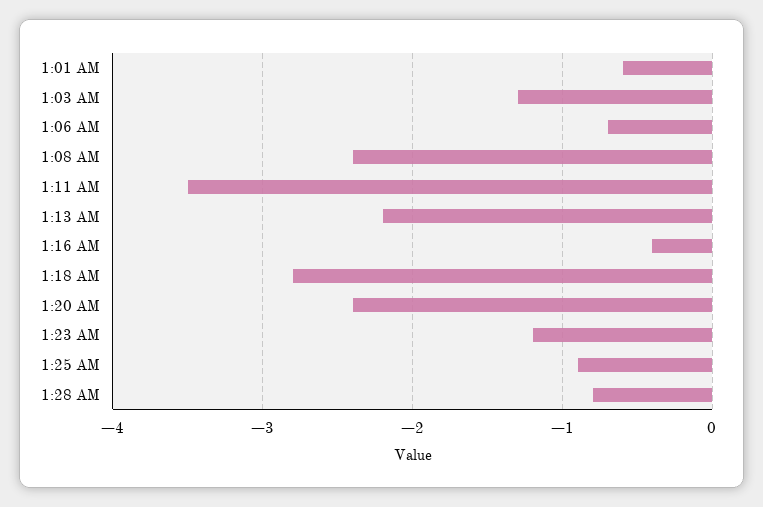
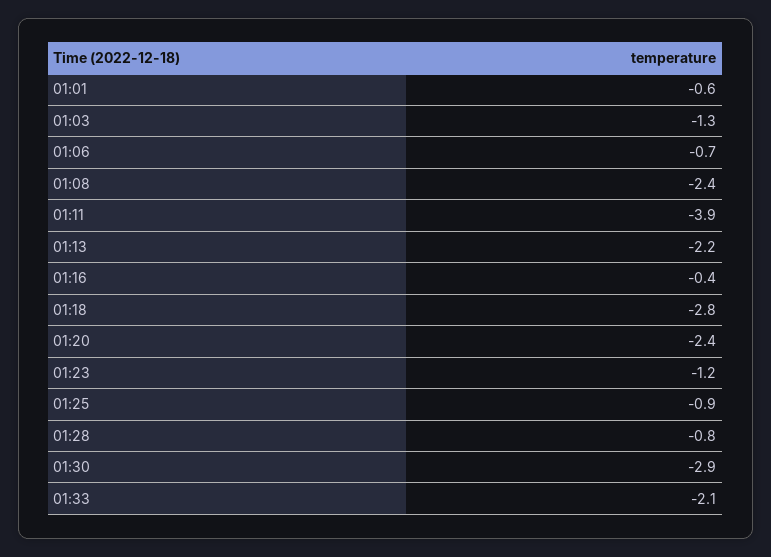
1:11 AM: -3.5 -> -3.9
01:30: none -> -2.9
01:33: none -> -2.1

